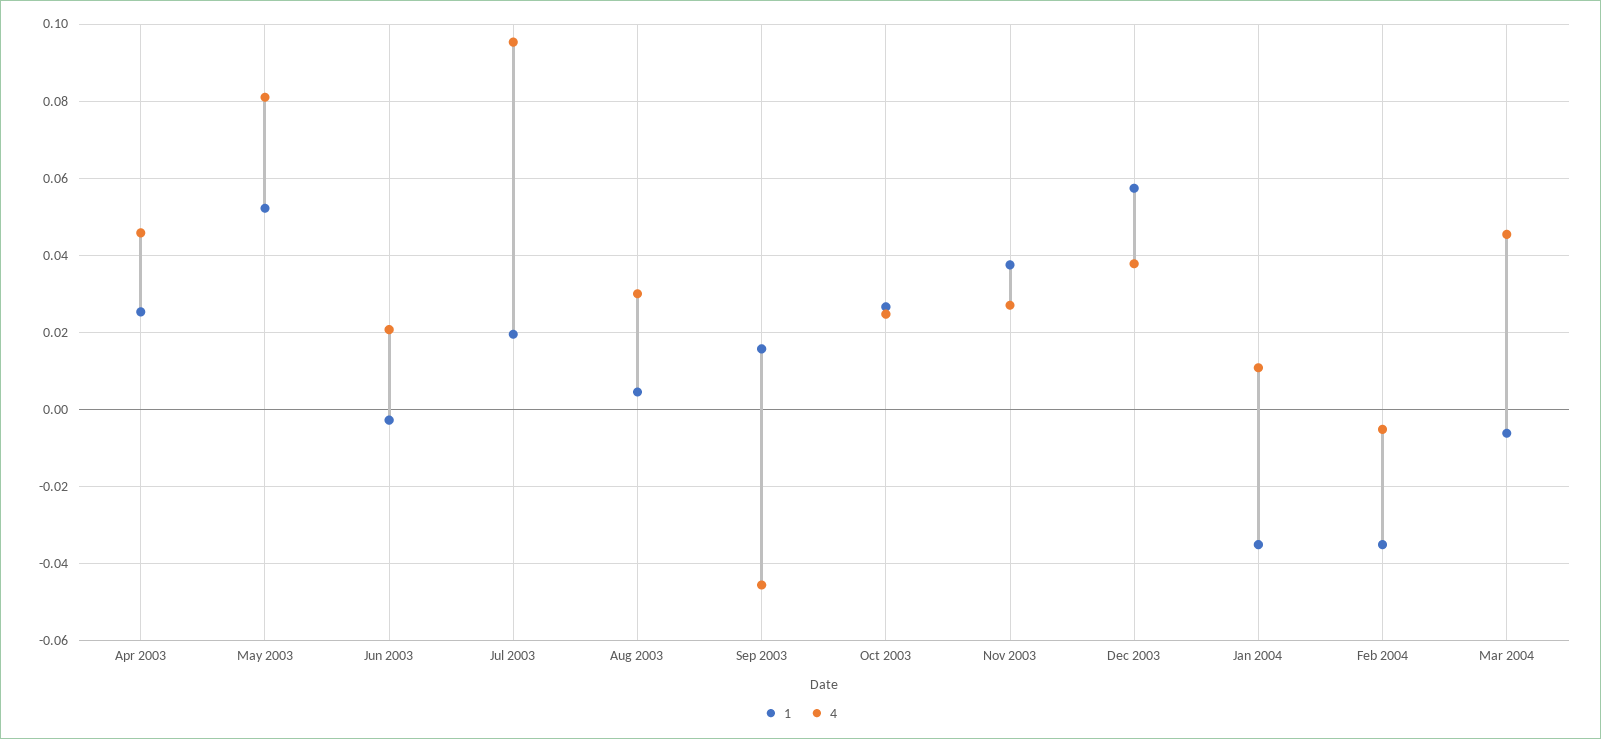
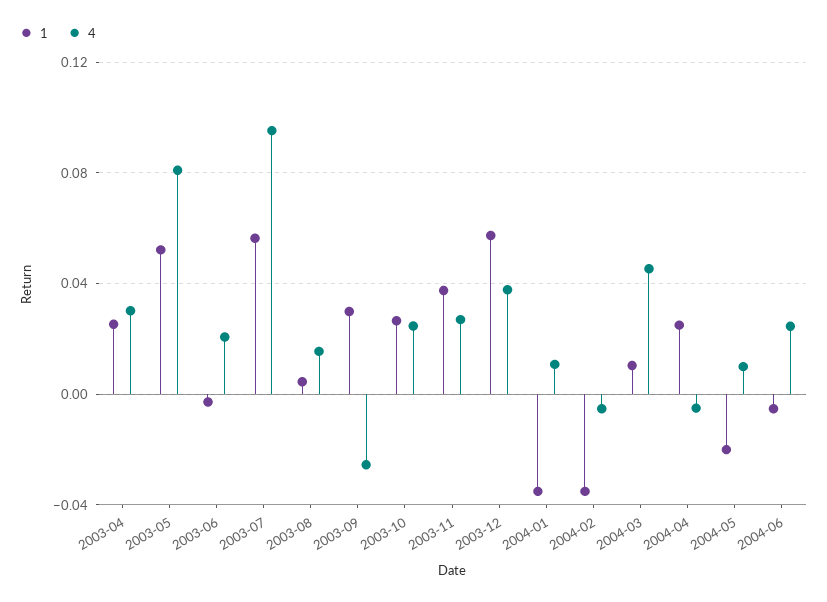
4, Apr 2003: 0.046 -> 0.03
1, Jul 2003: 0.02 -> 0.055
4, Aug 2003: 0.03 -> 0.015
1, Sep 2003: 0.016 -> 0.03
4, Sep 2003: -0.046 -> -0.025
1, Mar 2004: -0.006 -> 0.01
1, 2004-04: none -> 0.025
4, 2004-04: none -> -0.005
1, 2004-05: none -> -0.02
4, 2004-05: none -> 0.01
1, 2004-06: none -> -0.005
4, 2004-06: none -> 0.025

